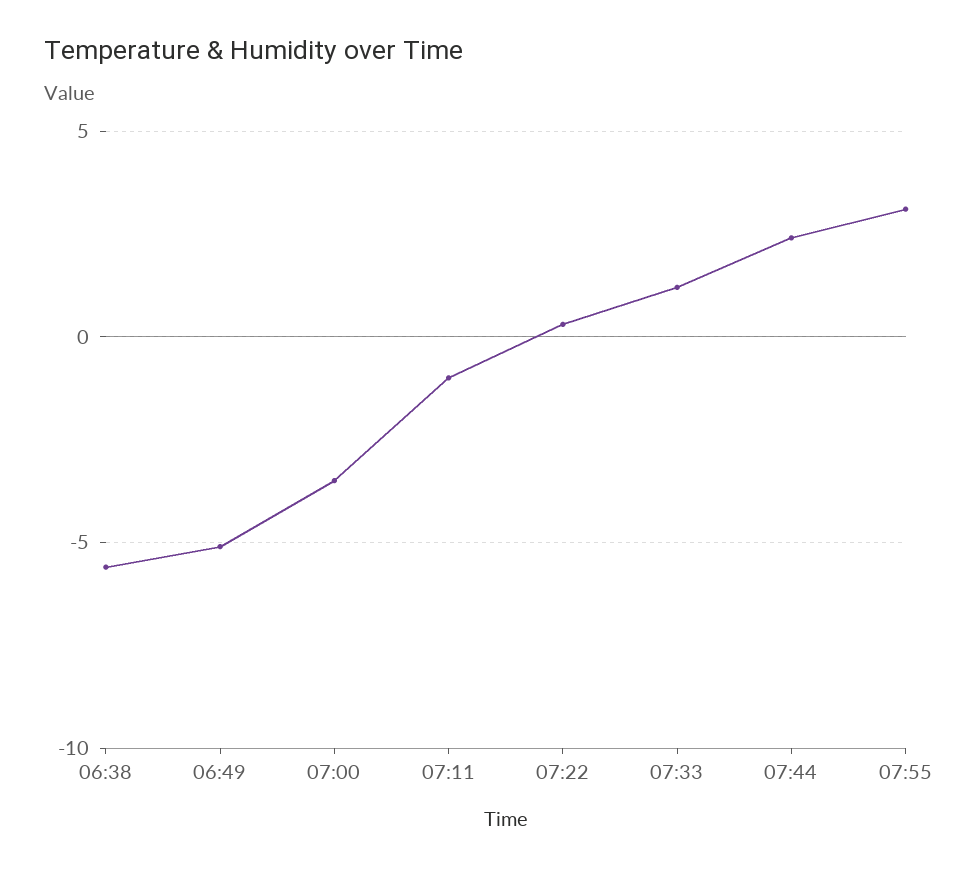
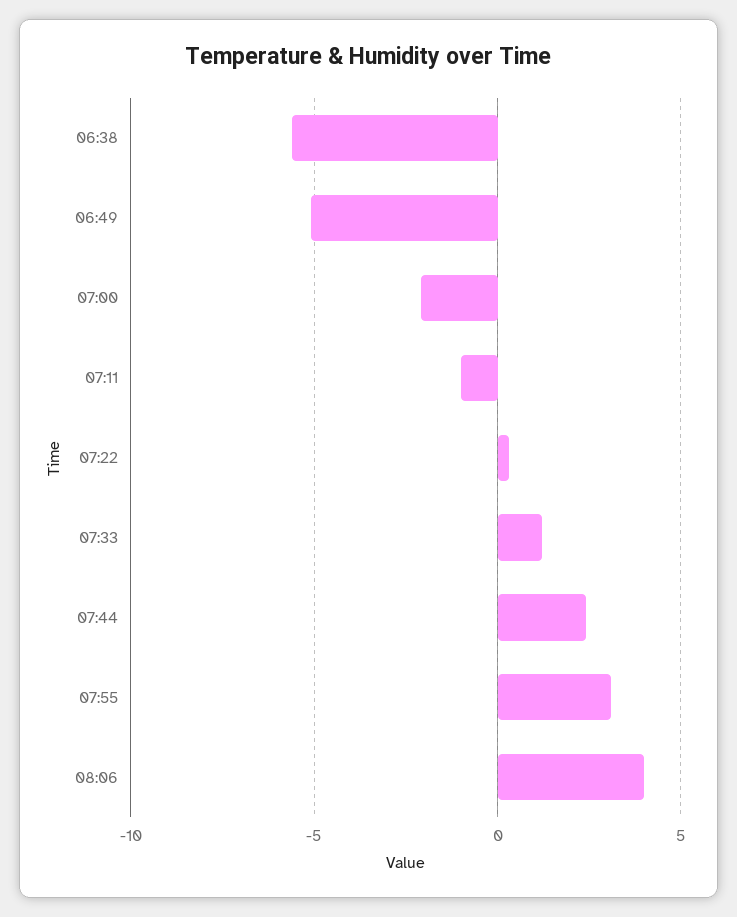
07:00: -3.5 -> -2
08:06: none -> 4

